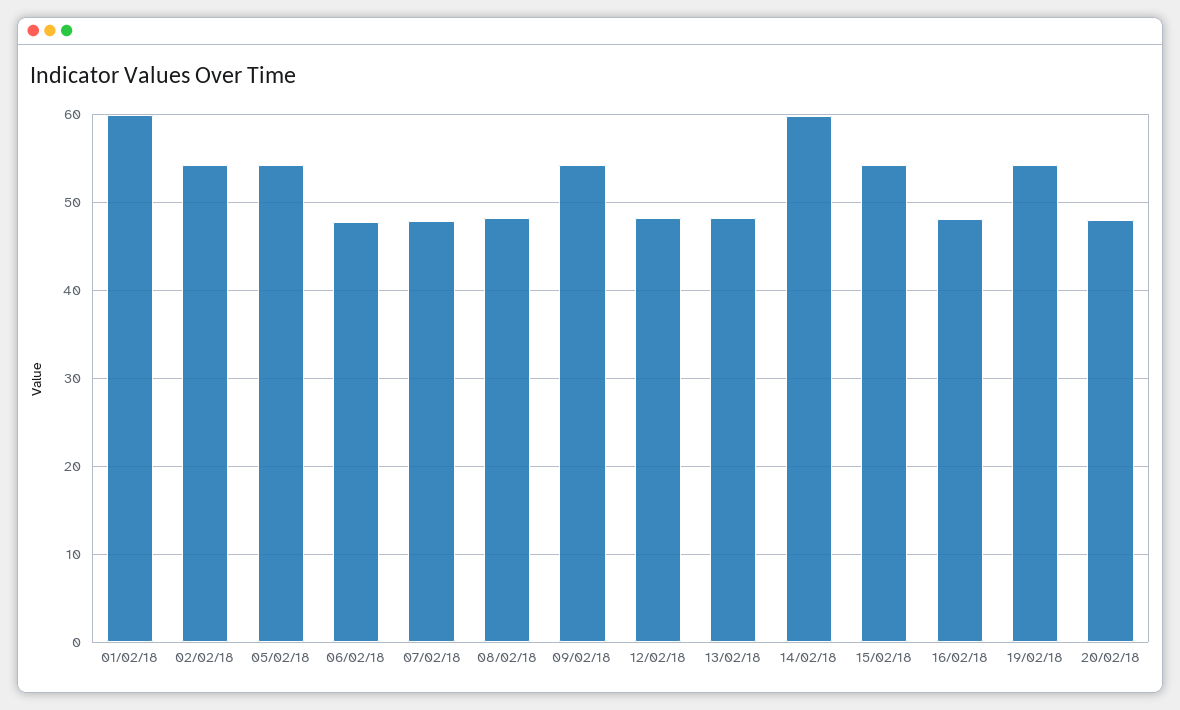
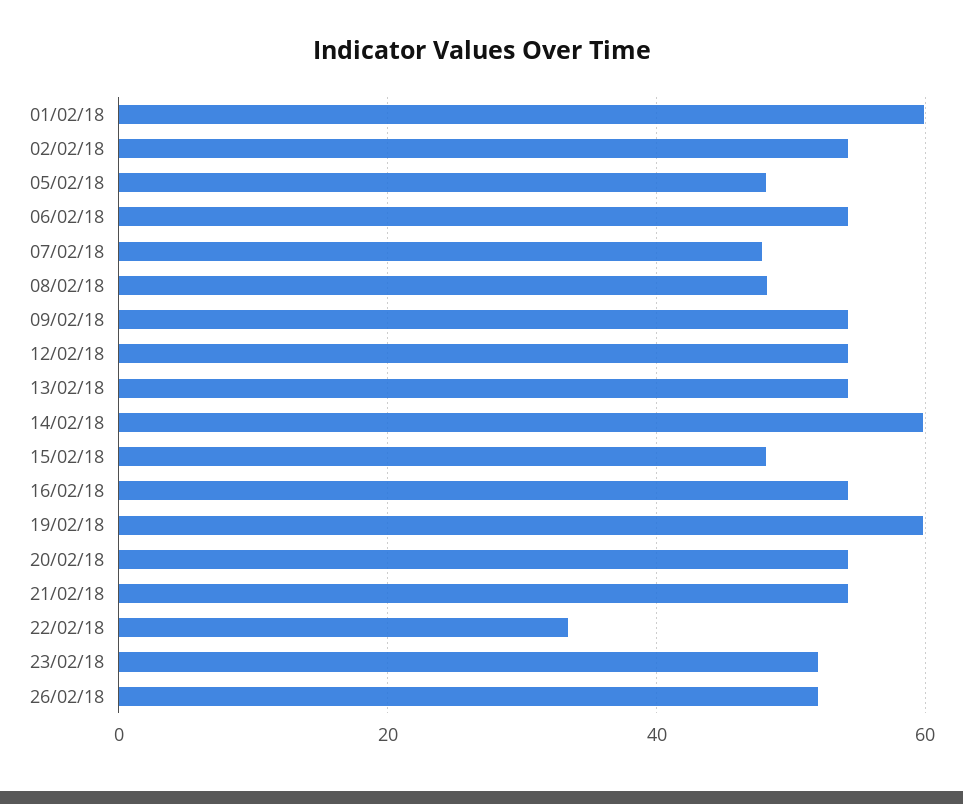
05/02/18: 54 -> 48
06/02/18: 48 -> 54
12/02/18: 48 -> 54
13/02/18: 48 -> 54
15/02/18: 54 -> 48
16/02/18: 48 -> 54
19/02/18: 54 -> 60
20/02/18: 48 -> 54
21/02/18: none -> 54
22/02/18: none -> 34
23/02/18: none -> 52
26/02/18: none -> 52

